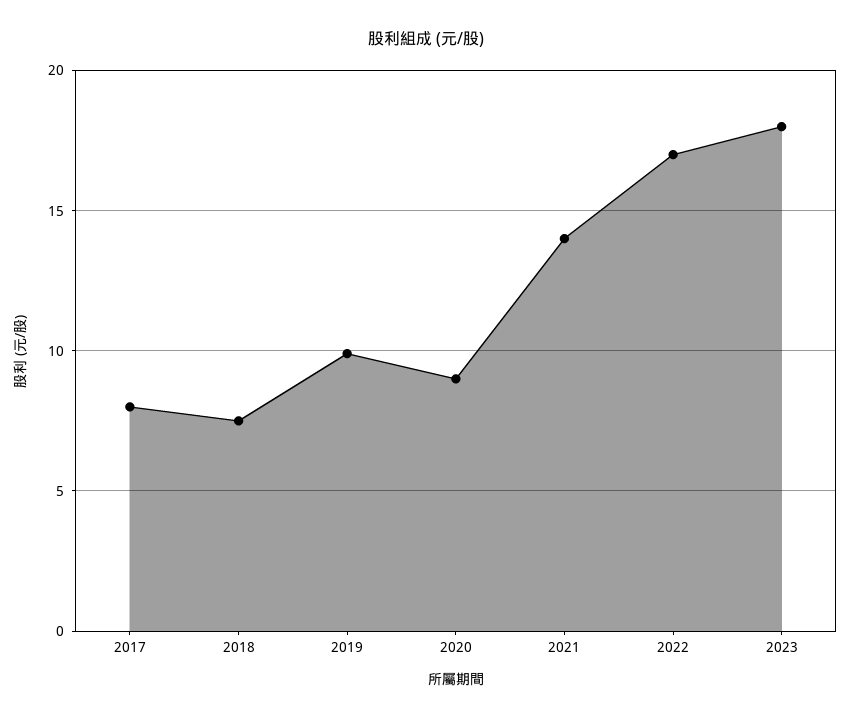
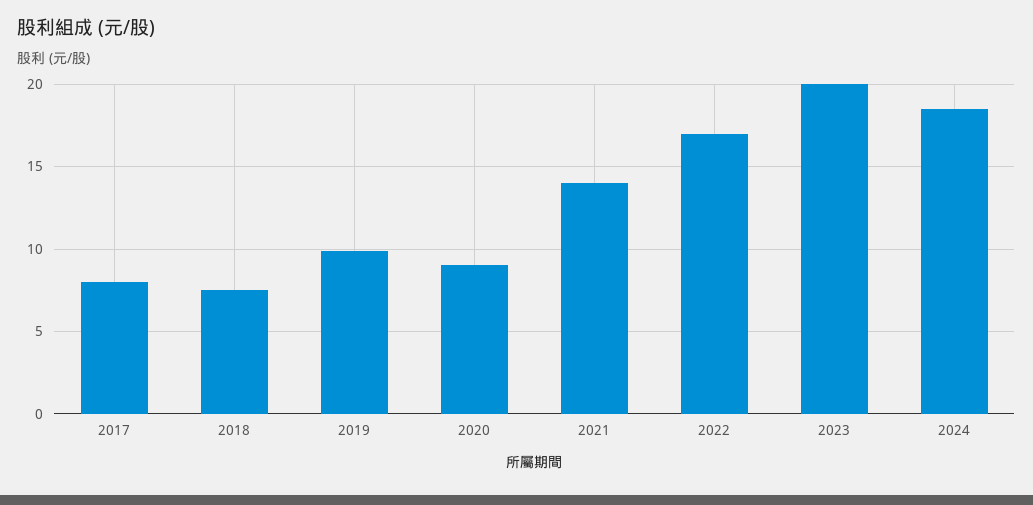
2023: 18 -> 20
2024: none -> 18.5

